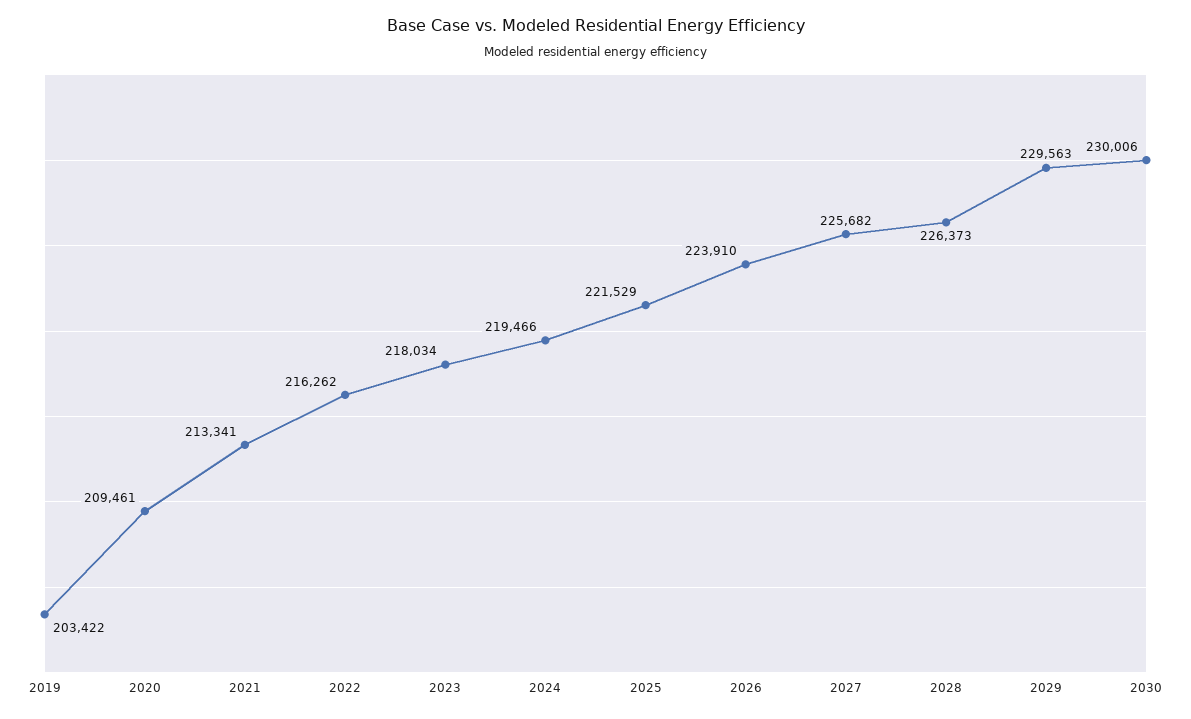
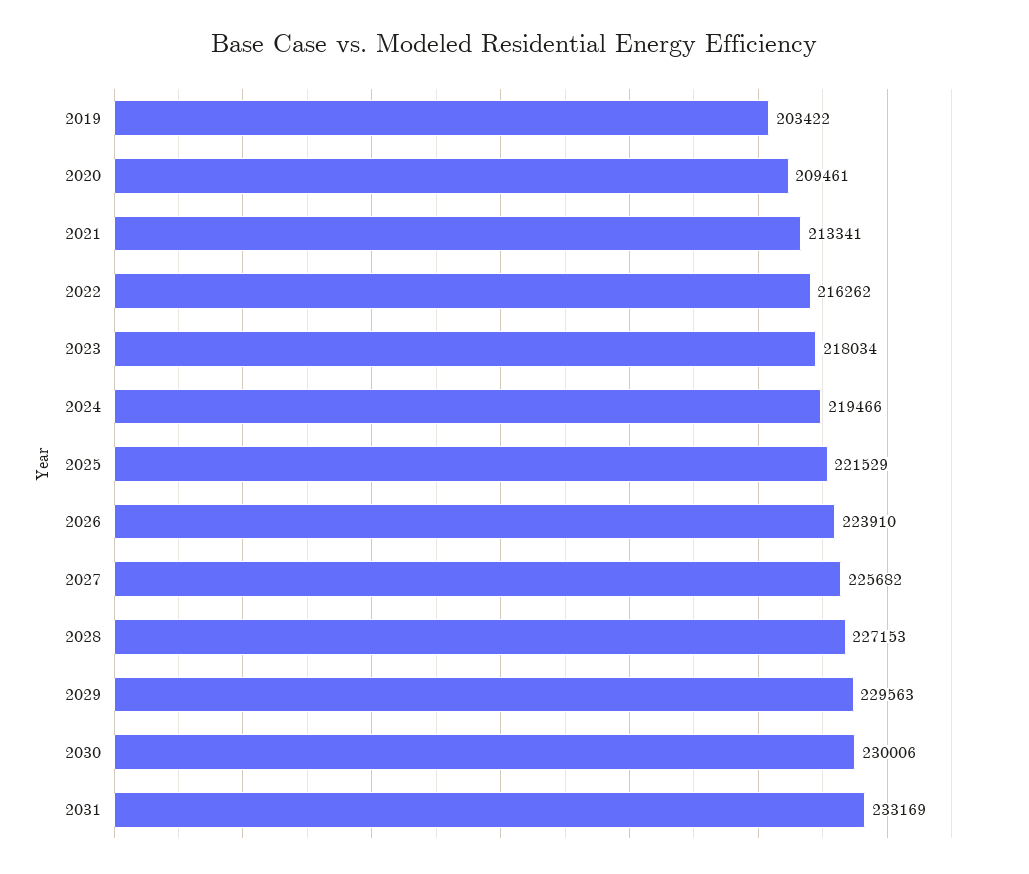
2028: 226373 -> 227153
2031: none -> 233169

